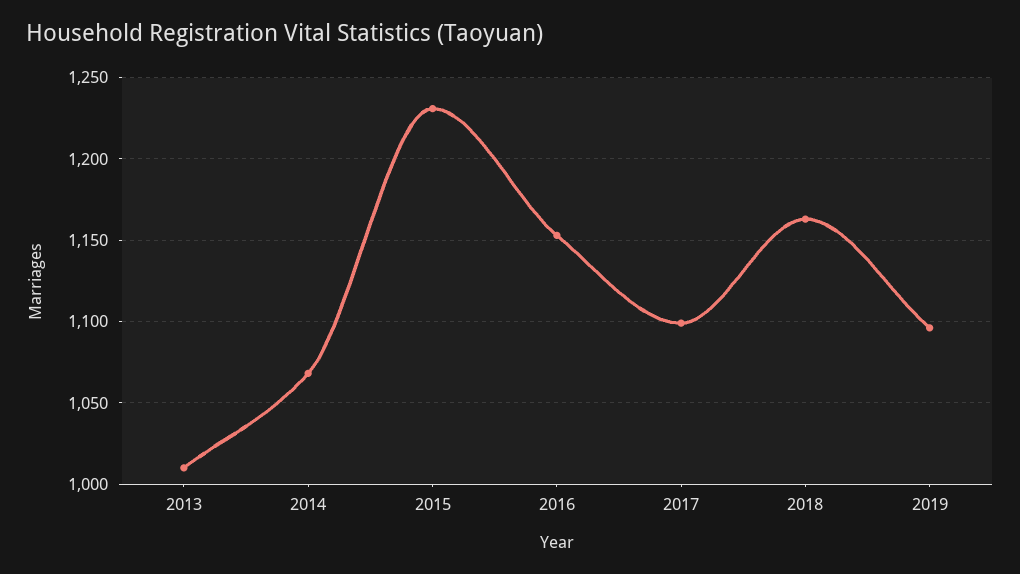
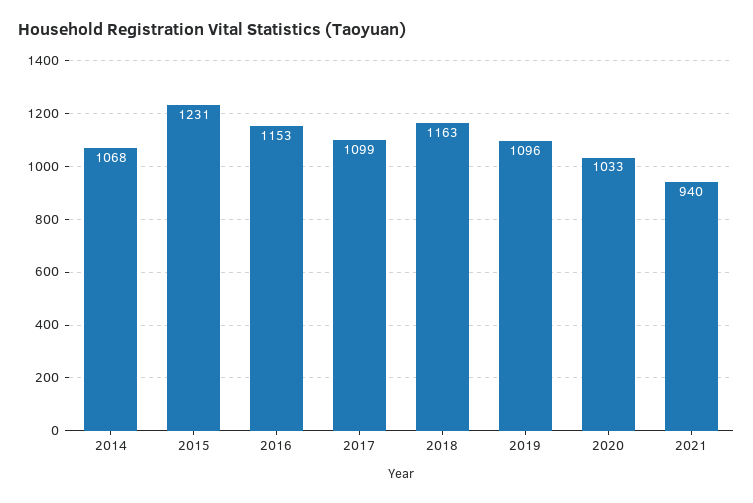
2013: 1010 -> none
2020: none -> 1033
2021: none -> 940

